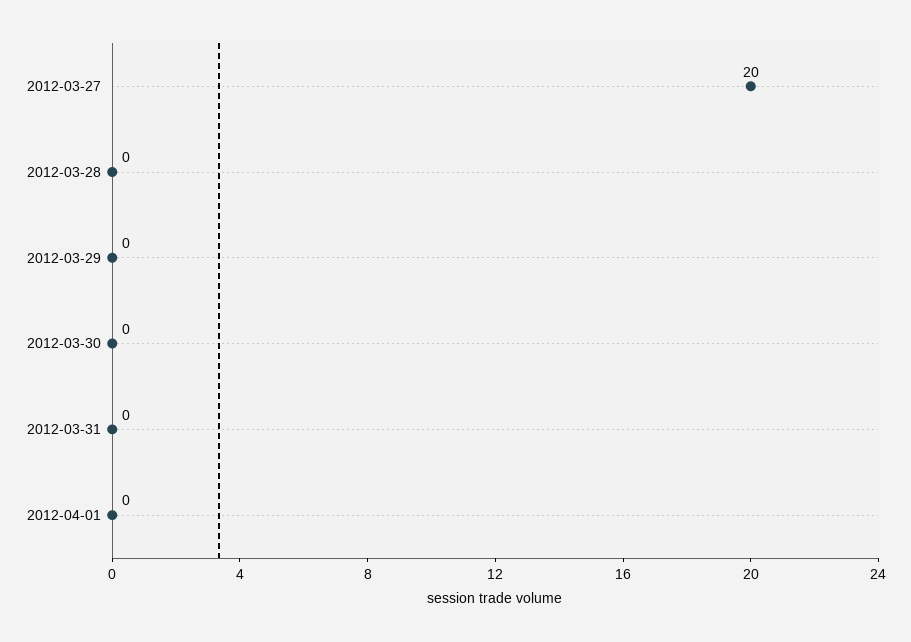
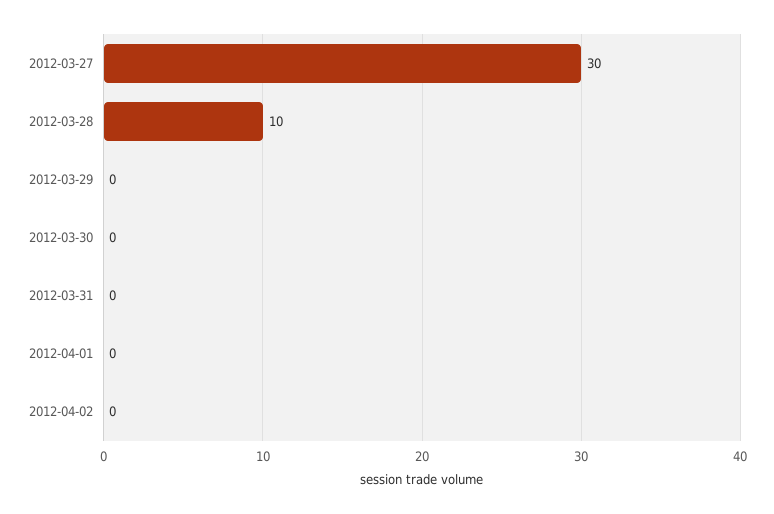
2012-03-27: 20 -> 30
2012-03-28: 0 -> 10
2012-04-02: none -> 0

